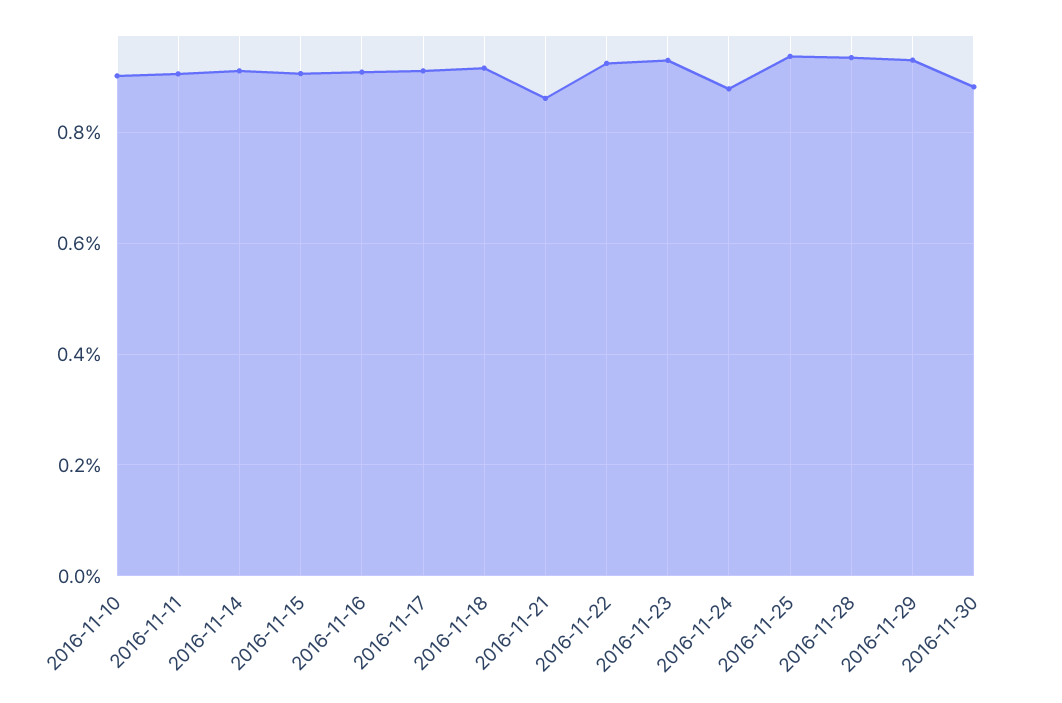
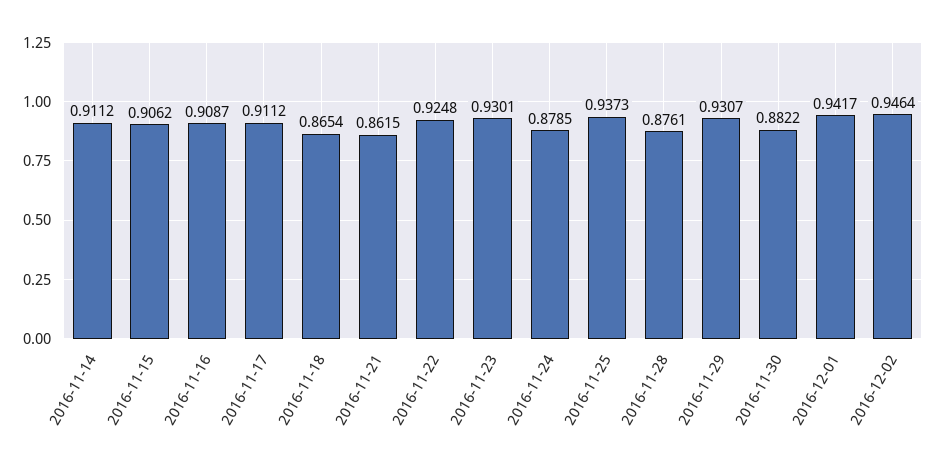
2016-11-10: 0.9 -> none
2016-11-11: 0.9 -> none
2016-11-18: 0.92 -> 0.8654
2016-11-28: 0.94 -> 0.8761
2016-12-01: none -> 0.9417
2016-12-02: none -> 0.9464

